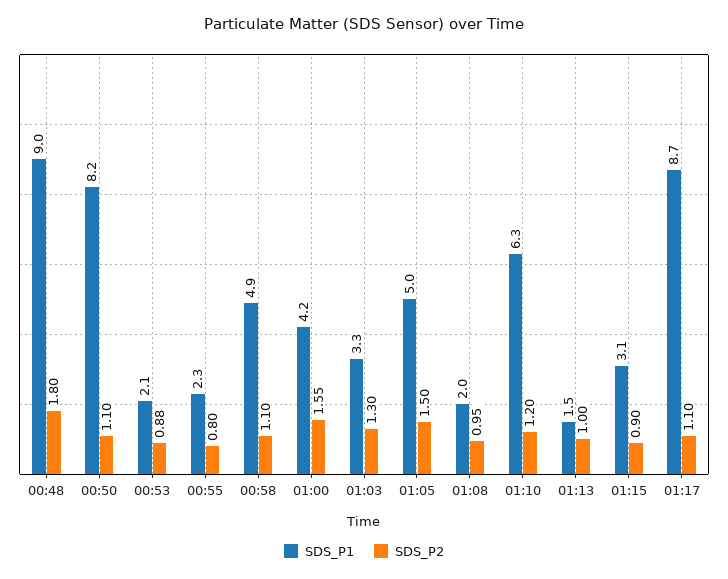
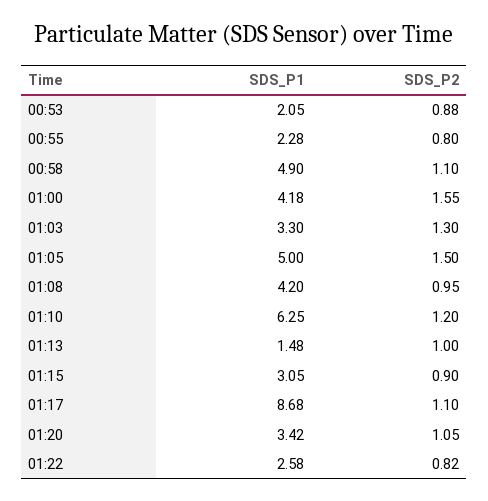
SDS_P1, 00:48: 9 -> none
SDS_P2, 00:48: 1.8 -> none
SDS_P1, 00:50: 8.2 -> none
SDS_P2, 00:50: 1.1 -> none
SDS_P1, 01:08: 2 -> 4.2
SDS_P1, 01:20: none -> 3.42
SDS_P2, 01:20: none -> 1.05
SDS_P1, 01:22: none -> 2.58
SDS_P2, 01:22: none -> 0.82

